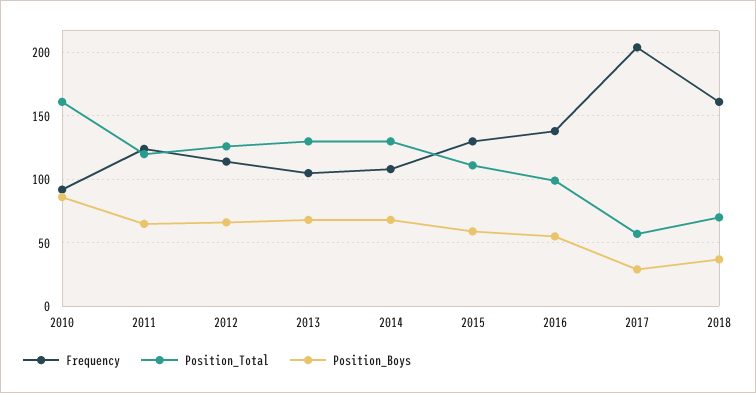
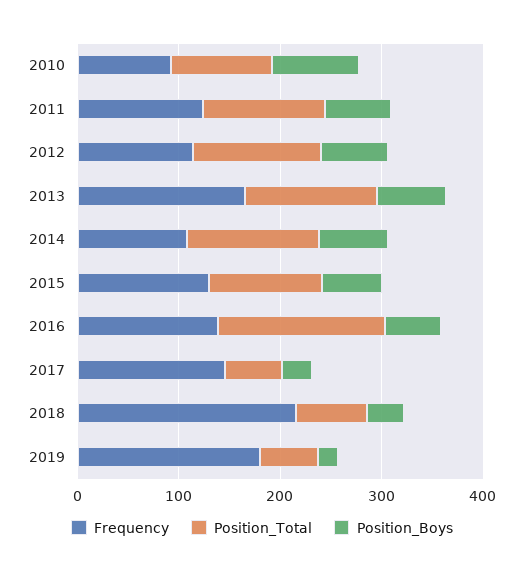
Position_Total, 2010: 160 -> 100
Frequency, 2013: 105 -> 160
Position_Total, 2016: 100 -> 160
Frequency, 2017: 205 -> 140
Frequency, 2018: 160 -> 220
Frequency, 2019: none -> 180
Position_Total, 2019: none -> 60
Position_Boys, 2019: none -> 20

